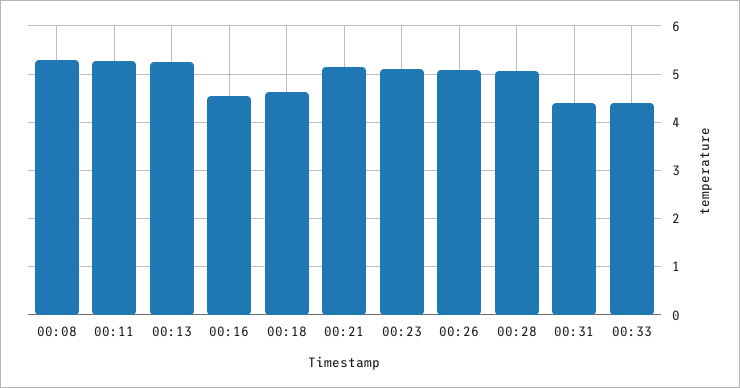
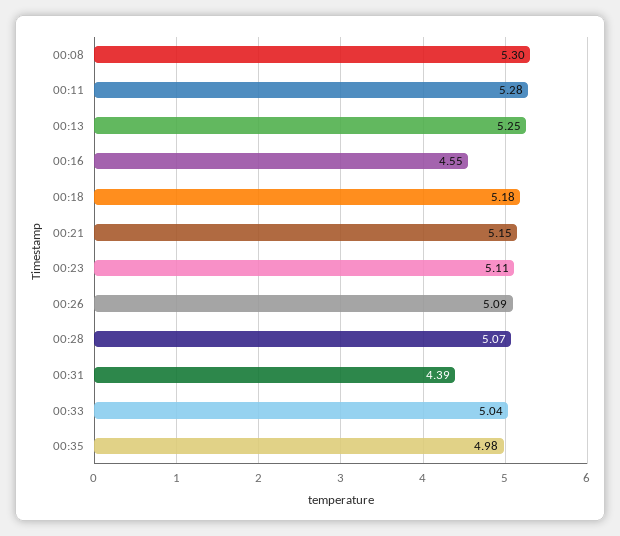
00:18: 4.6 -> 5.18
00:33: 4.4 -> 5.04
00:35: none -> 4.98

